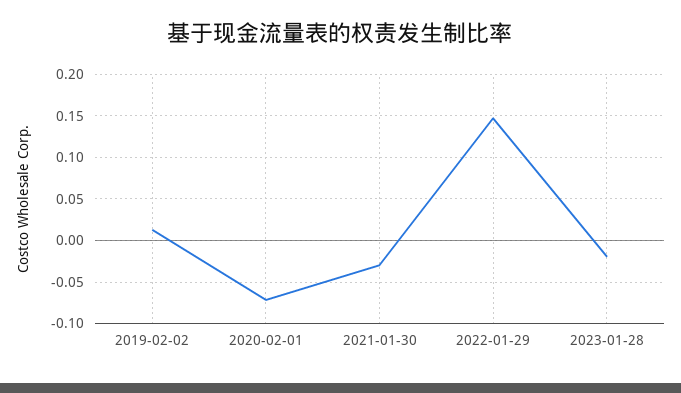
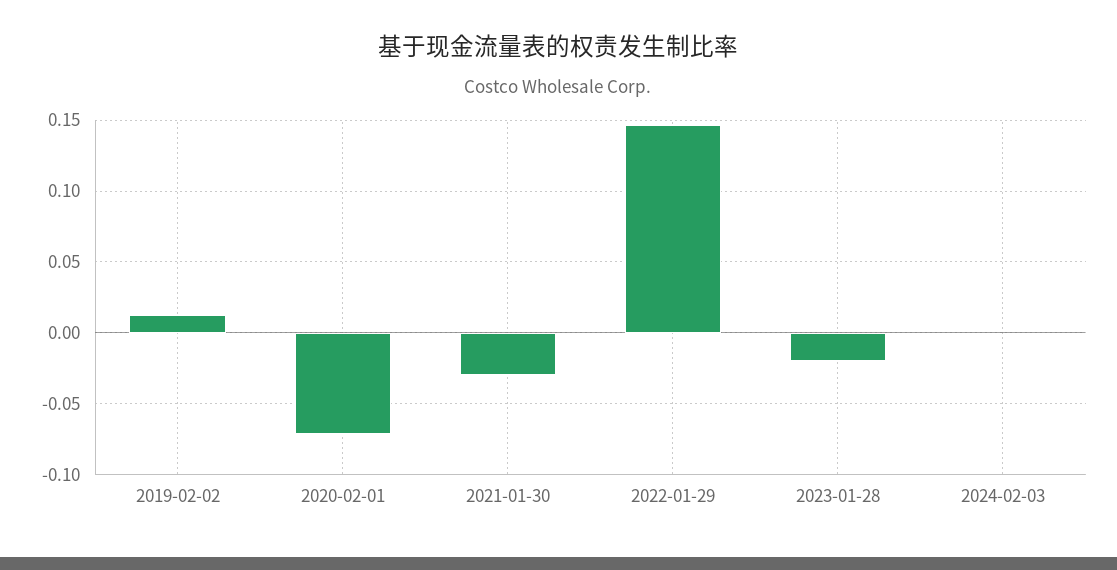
2024-02-03: none -> 0

